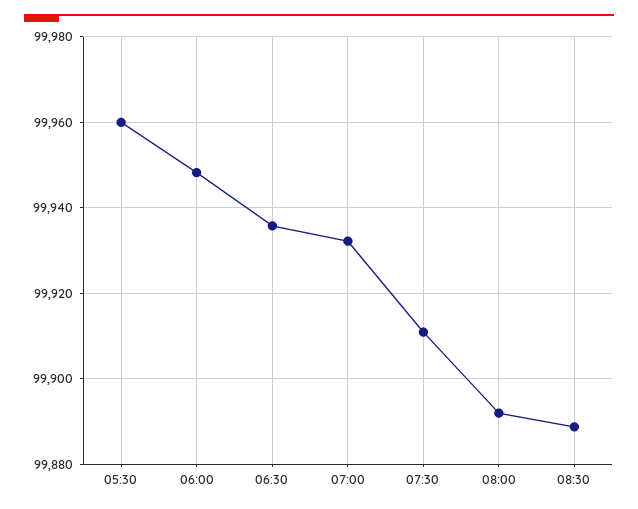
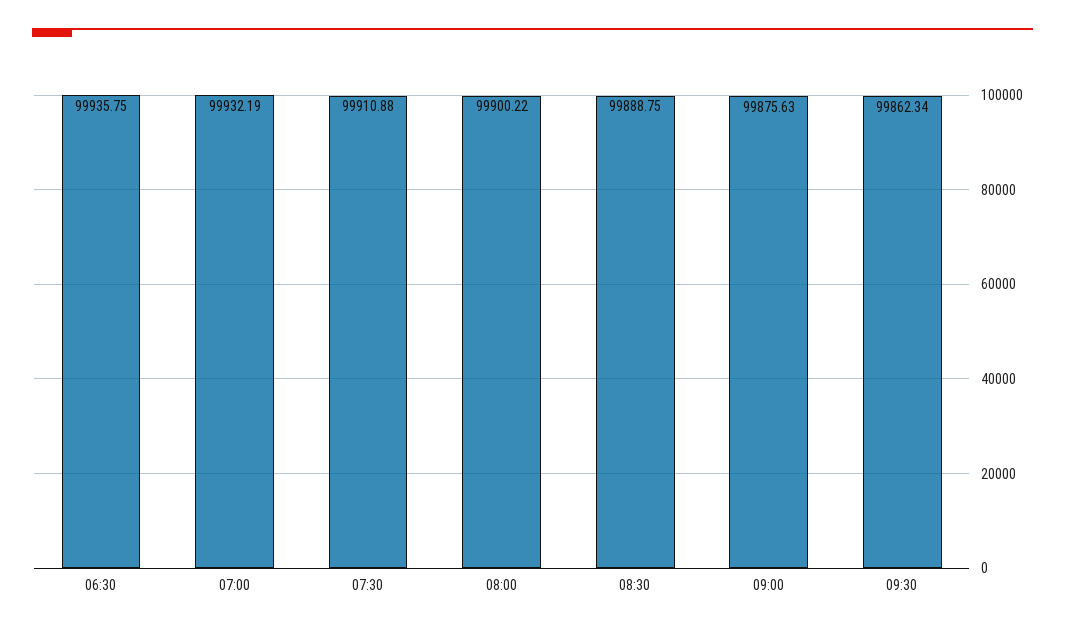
05:30: 99960 -> none
06:00: 99948 -> none
08:00: 99892 -> 99900.22
09:00: none -> 99875.63
09:30: none -> 99862.34

